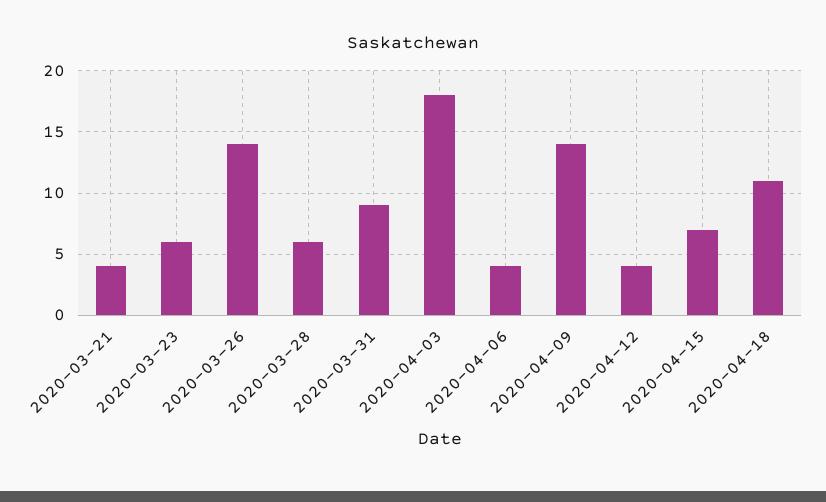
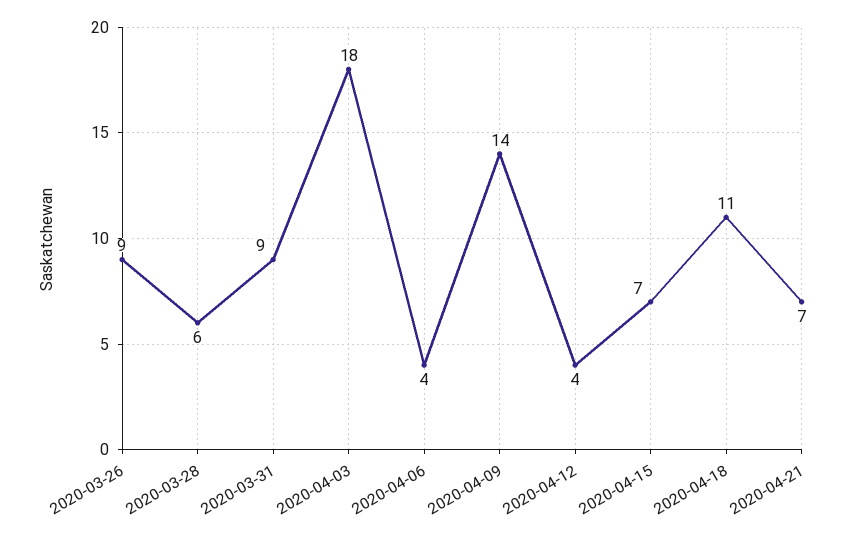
2020-03-21: 4 -> none
2020-03-23: 6 -> none
2020-03-26: 14 -> 9
2020-04-21: none -> 7

